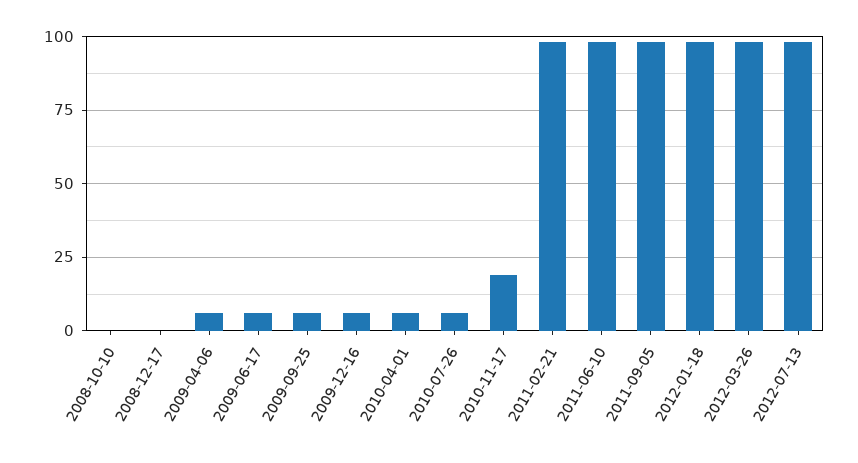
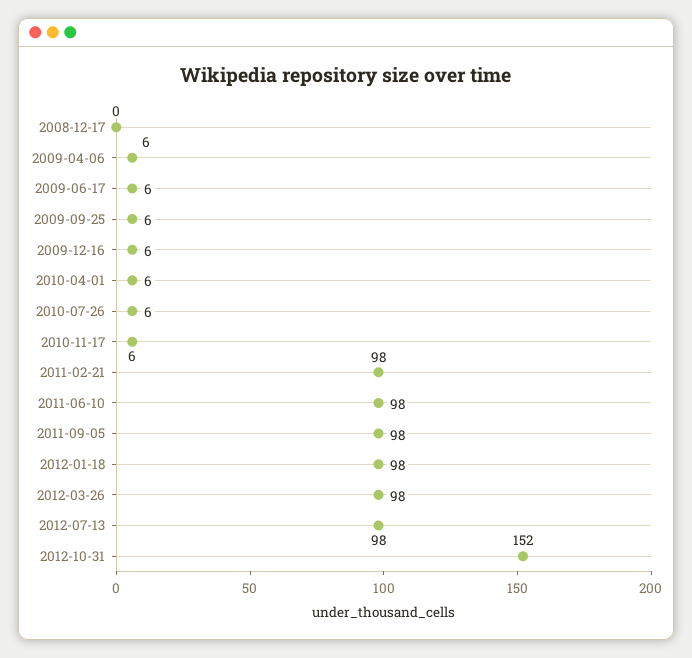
2008-10-10: 0 -> none
2010-11-17: 20 -> 6
2012-10-31: none -> 152

